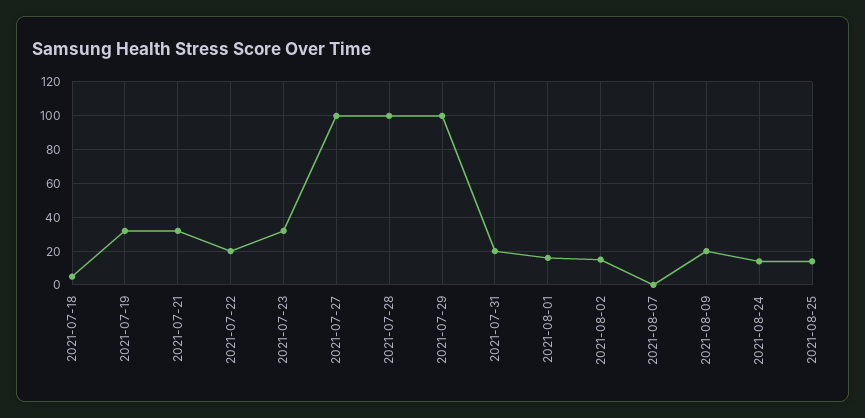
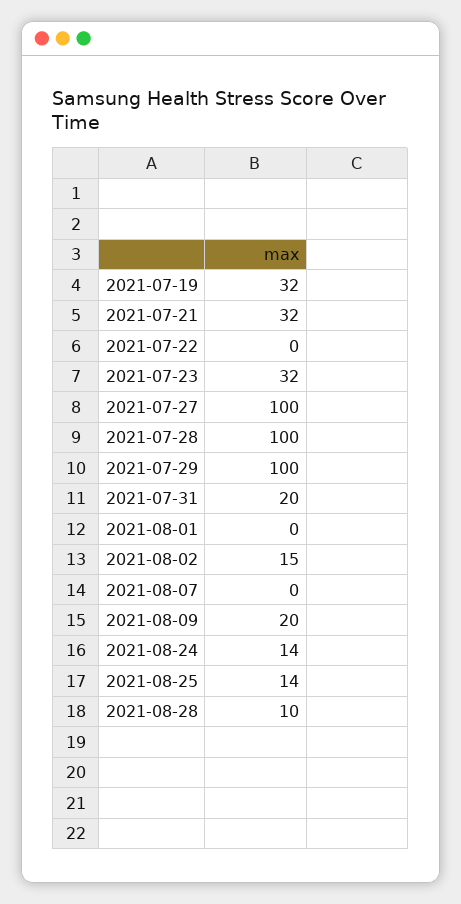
2021-07-18: 5 -> none
2021-07-22: 20 -> 0
2021-08-01: 15 -> 0
2021-08-28: none -> 10

